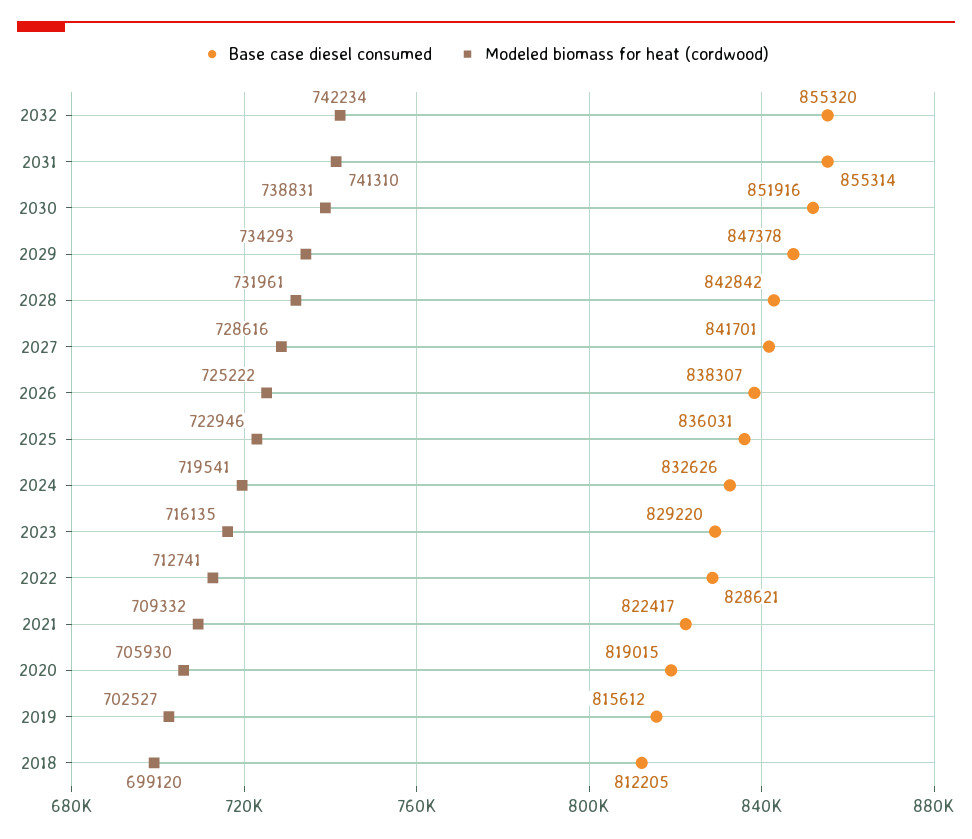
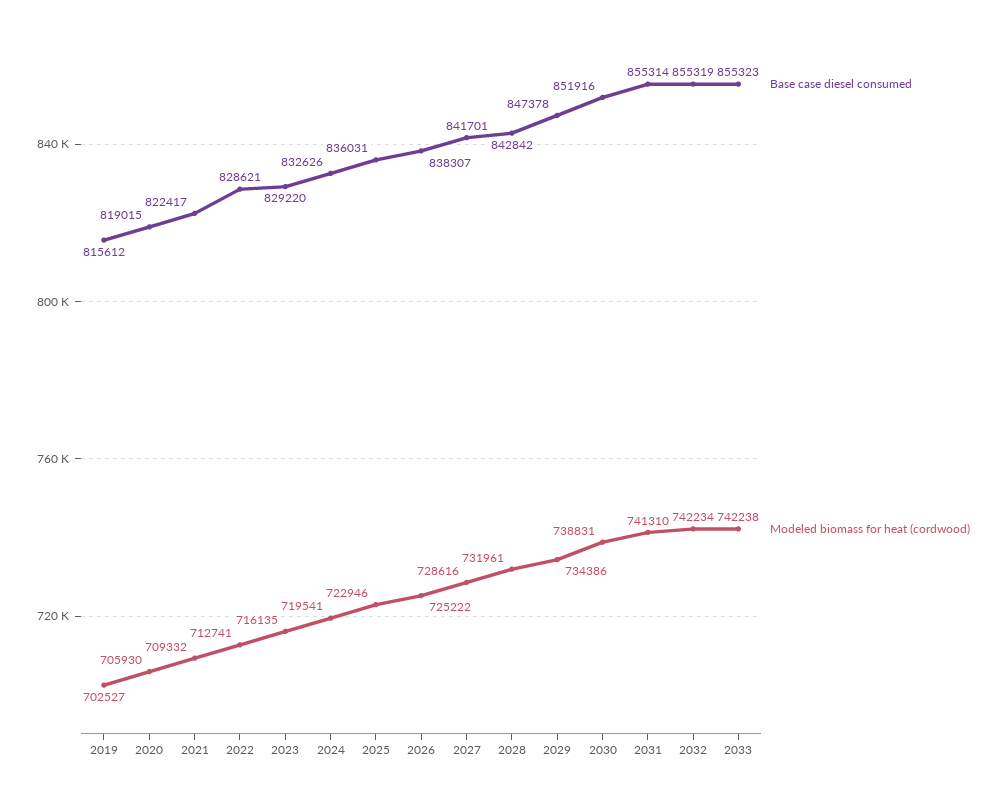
Base case diesel consumed, 2032: 855320 -> 855319
Modeled biomass for heat (cordwood), 2029: 734293 -> 734386
Base case diesel consumed, 2018: 812205 -> none
Modeled biomass for heat (cordwood), 2018: 699120 -> none
Base case diesel consumed, 2033: none -> 855323
Modeled biomass for heat (cordwood), 2033: none -> 742238

